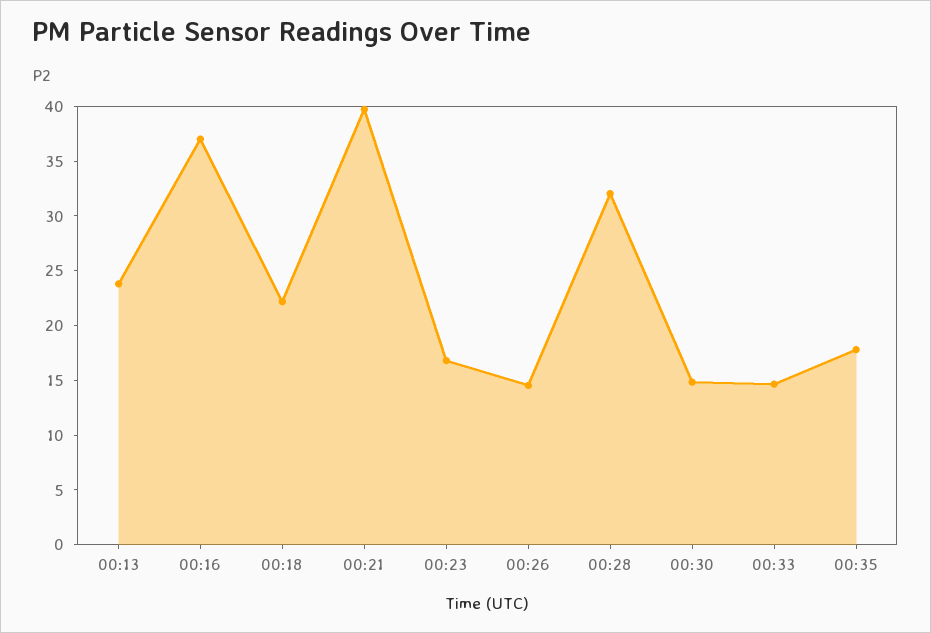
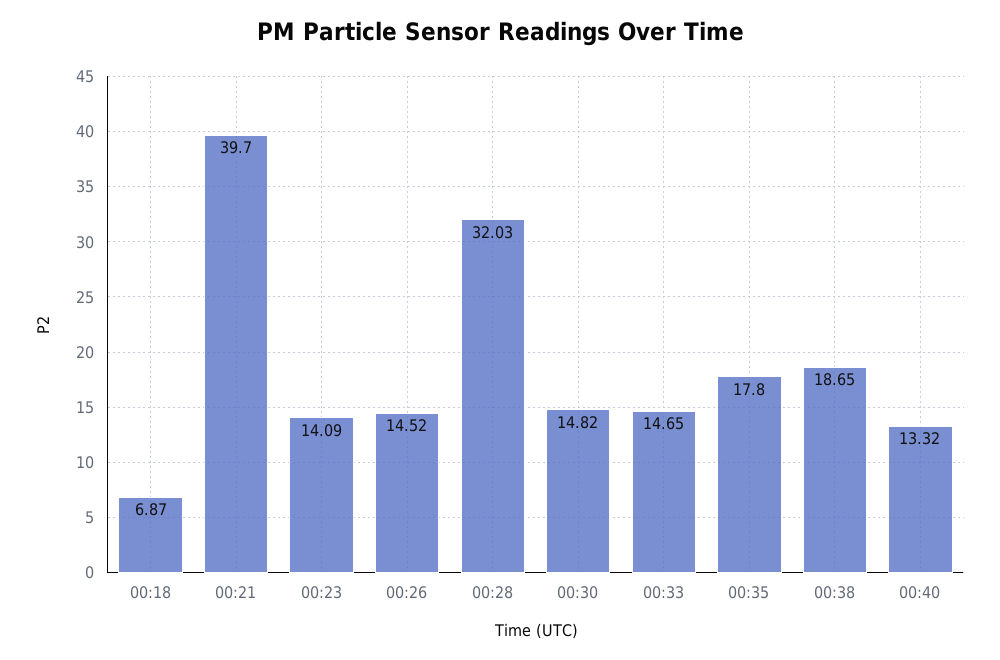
00:13: 24 -> none
00:16: 37 -> none
00:18: 22 -> 6.87
00:23: 17 -> 14.09
00:38: none -> 18.65
00:40: none -> 13.32

